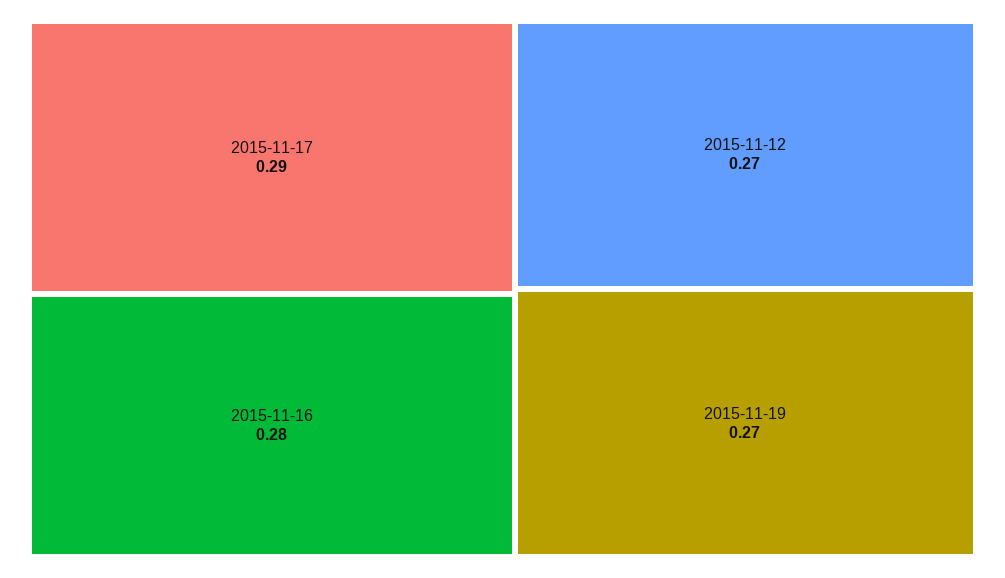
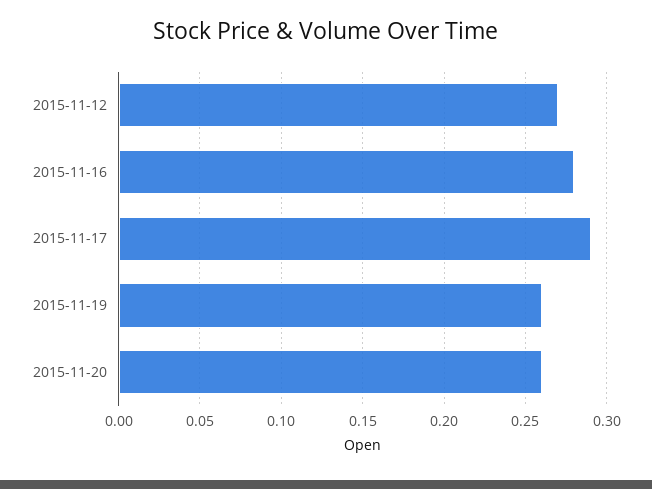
2015-11-19: 0.27 -> 0.26
2015-11-20: none -> 0.26

